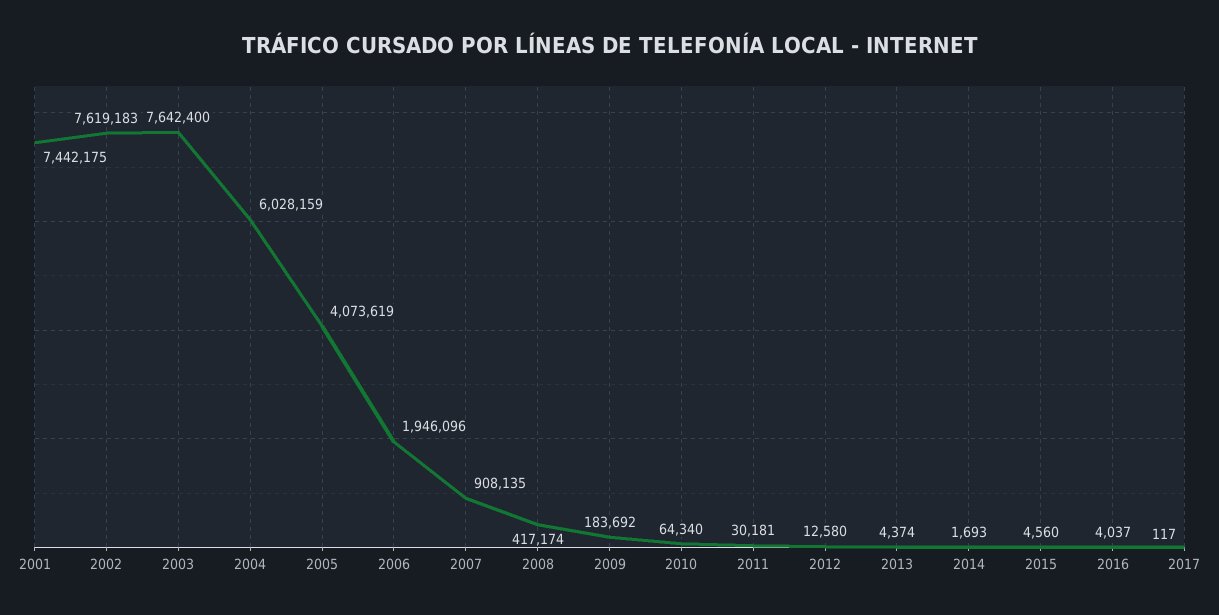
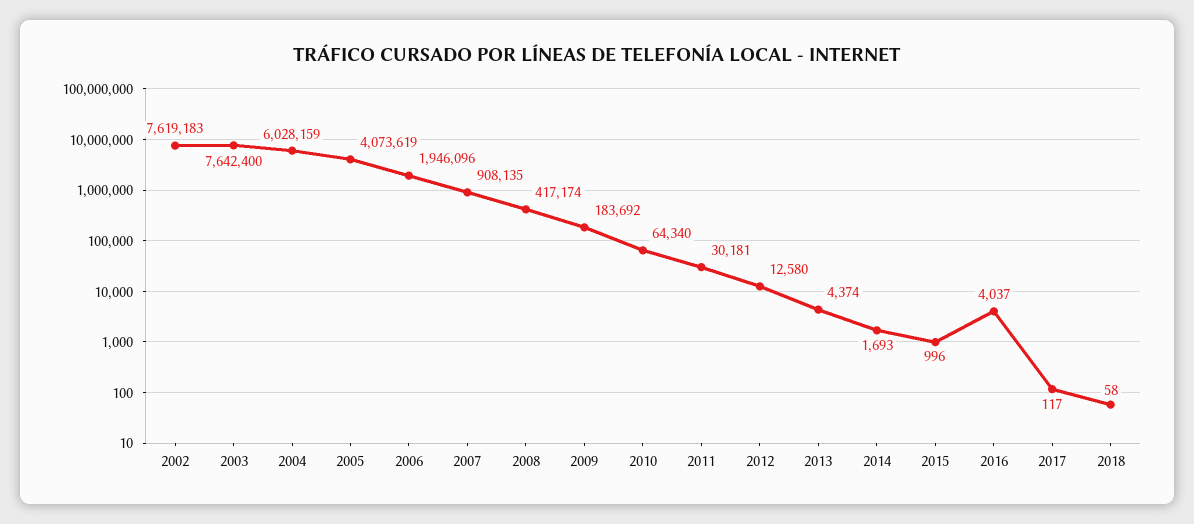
2001: 7442175 -> none
2015: 4560 -> 996
2018: none -> 58

